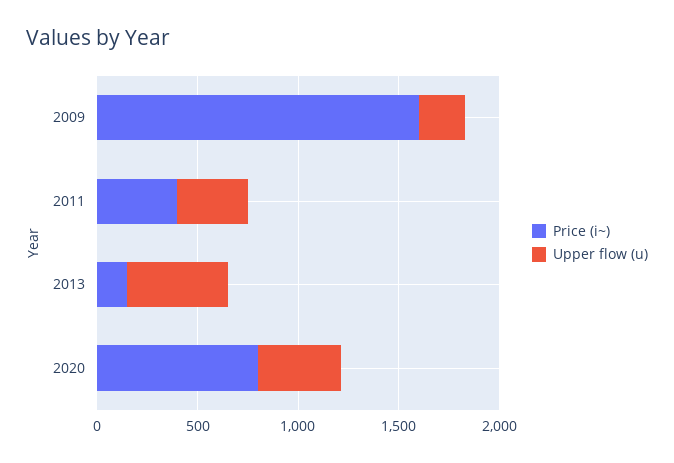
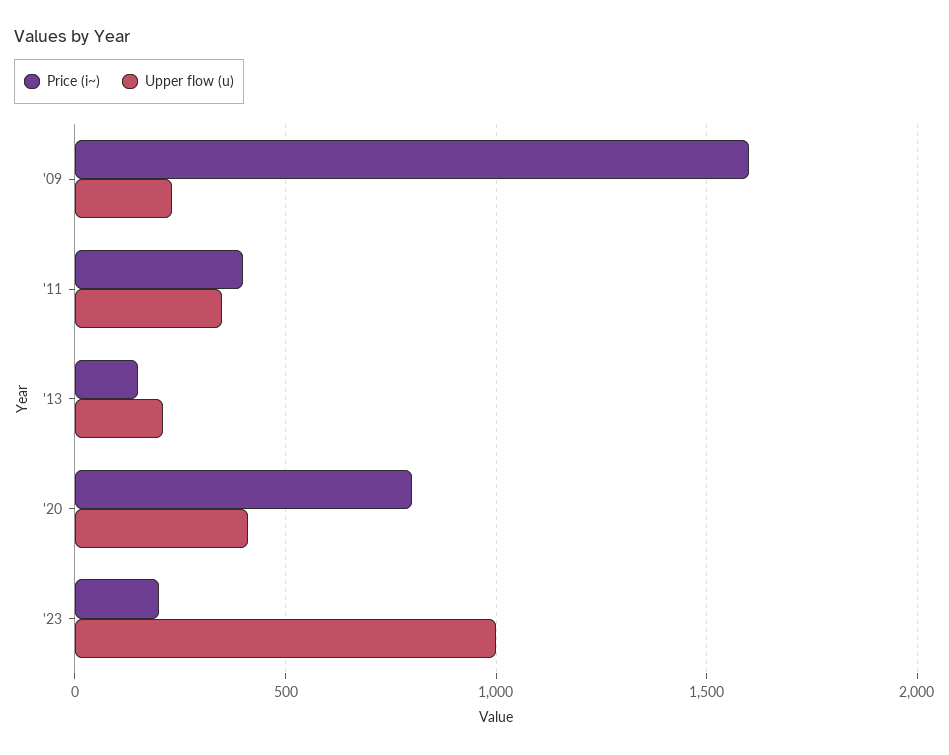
Upper flow (u), 2013: 500 -> 200
Price (i~), '23: none -> 200
Upper flow (u), '23: none -> 1000

